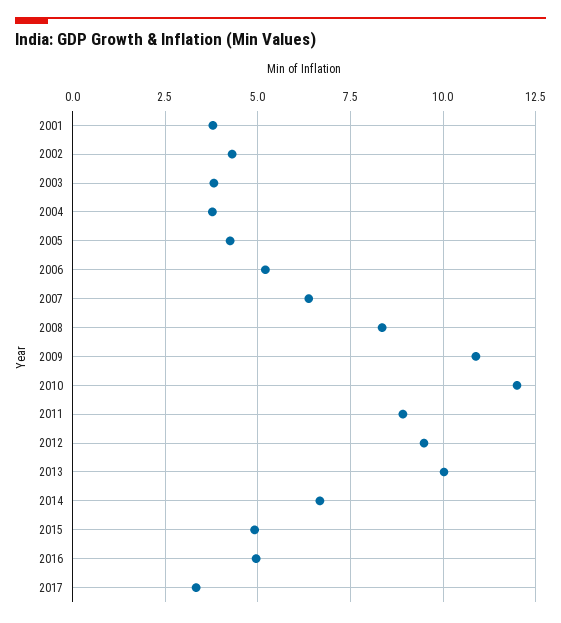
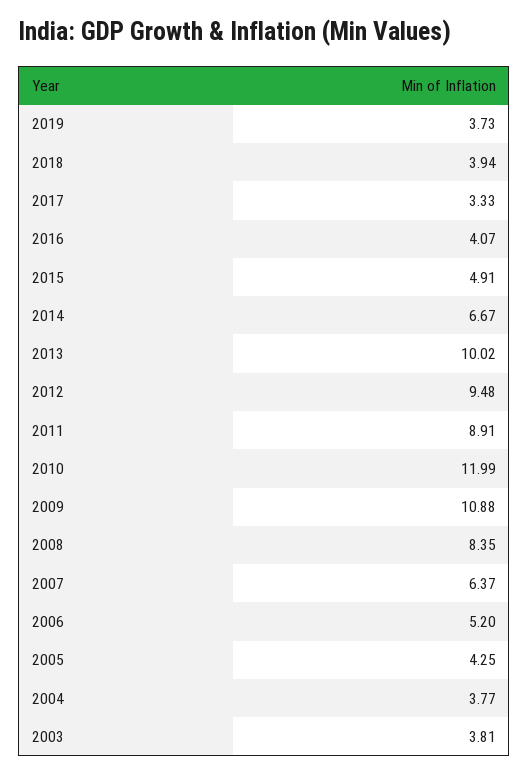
2001: 3.75 -> none
2002: 4.25 -> none
2016: 5 -> 4.07
2019: none -> 3.73
2018: none -> 3.94

